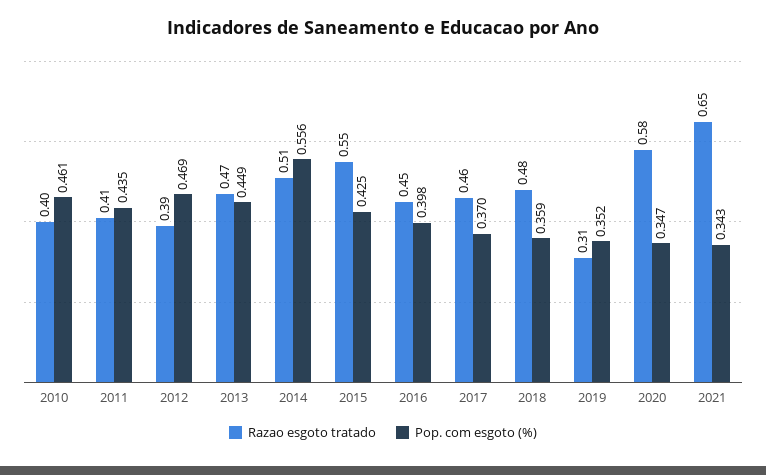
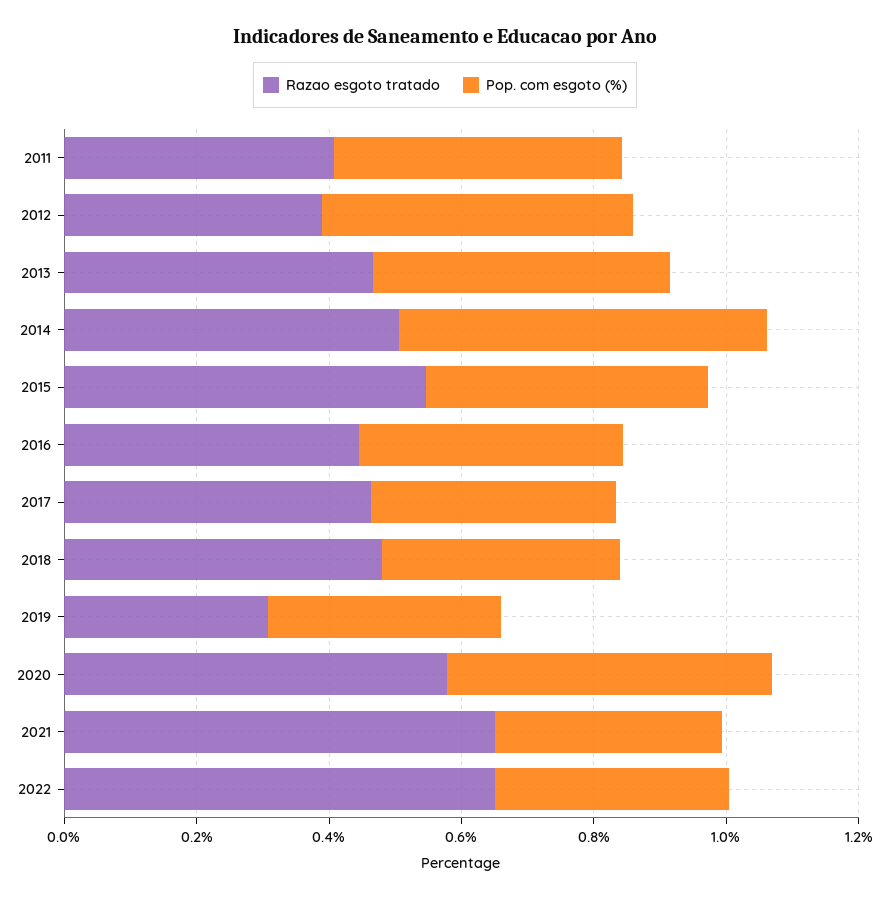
Razao esgoto tratado, 2010: 0.4 -> none
Pop. com esgoto (%), 2010: 0.461 -> none
Pop. com esgoto (%), 2020: 0.347 -> 0.5
Razao esgoto tratado, 2022: none -> 0.65
Pop. com esgoto (%), 2022: none -> 0.35

